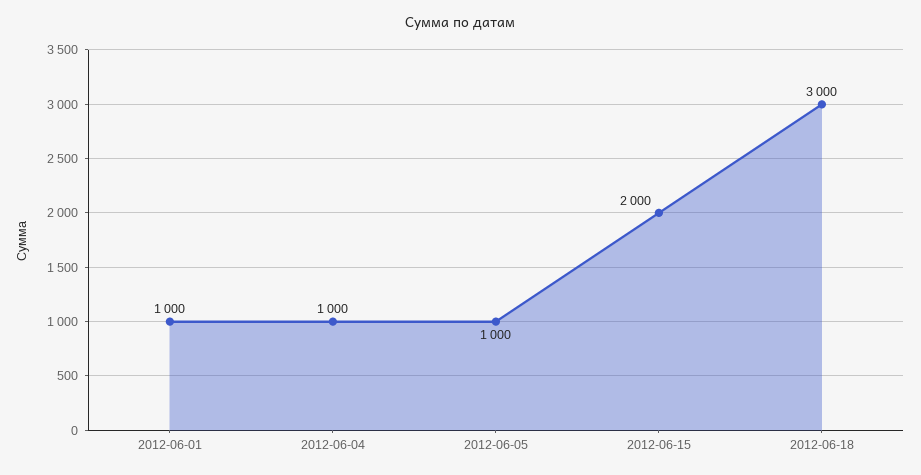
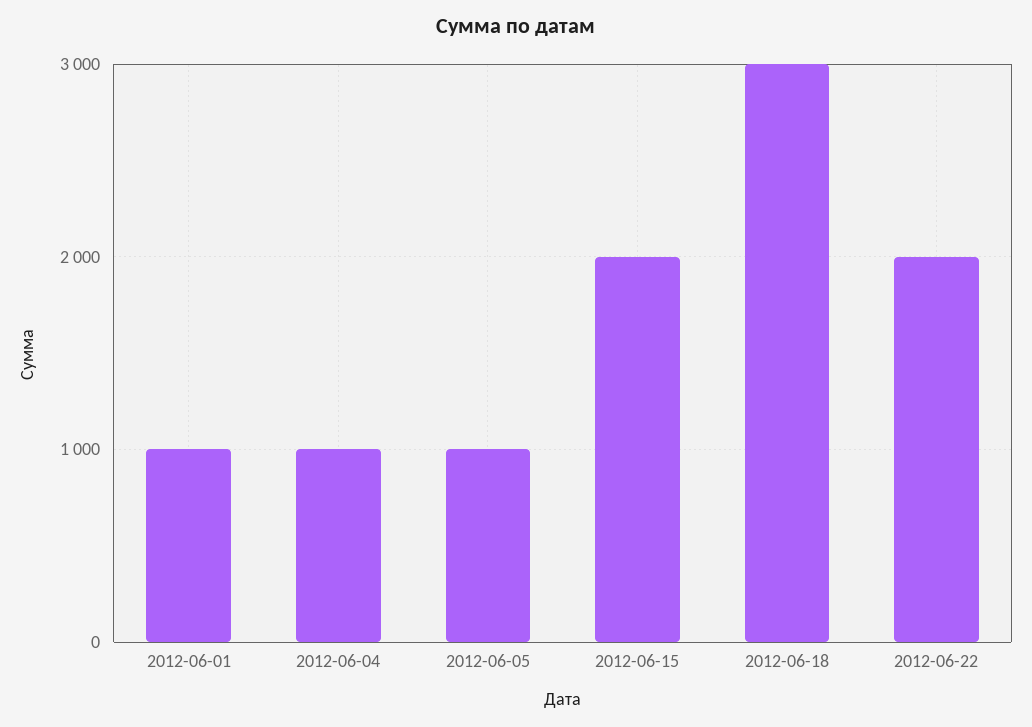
2012-06-22: none -> 2000

